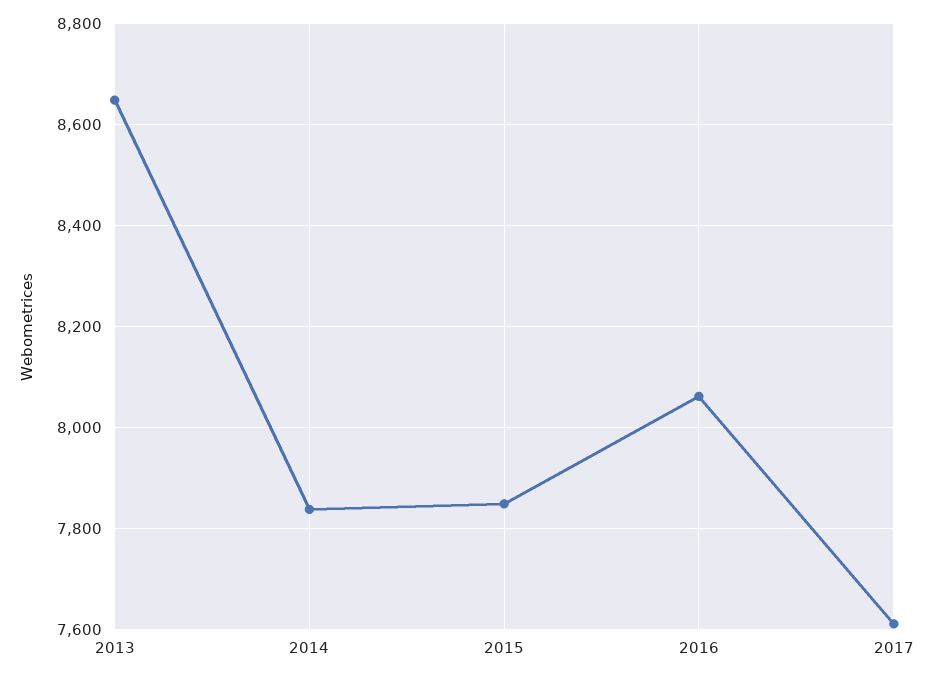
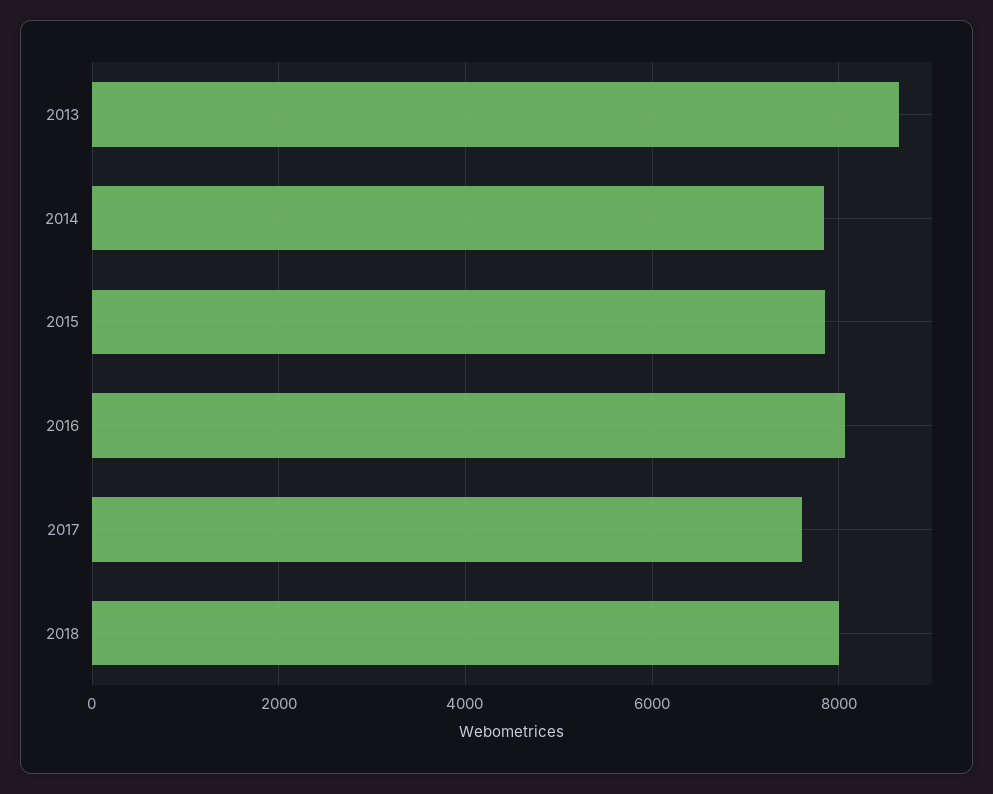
2018: none -> 8000

